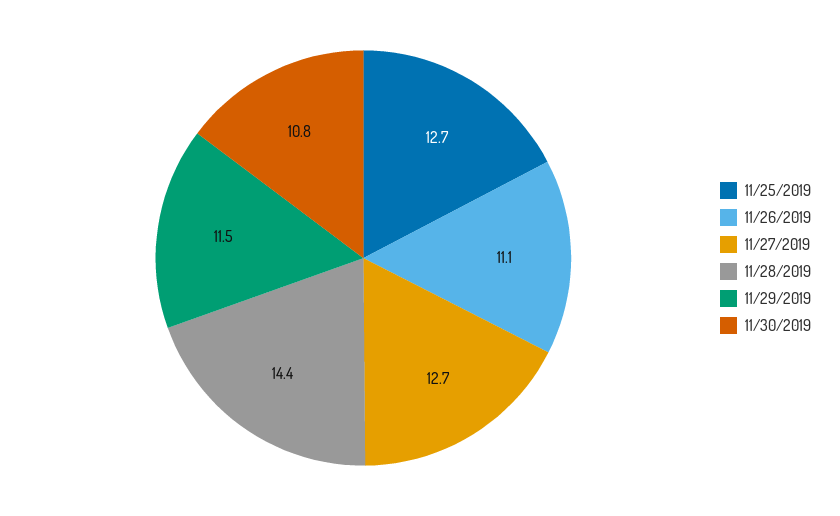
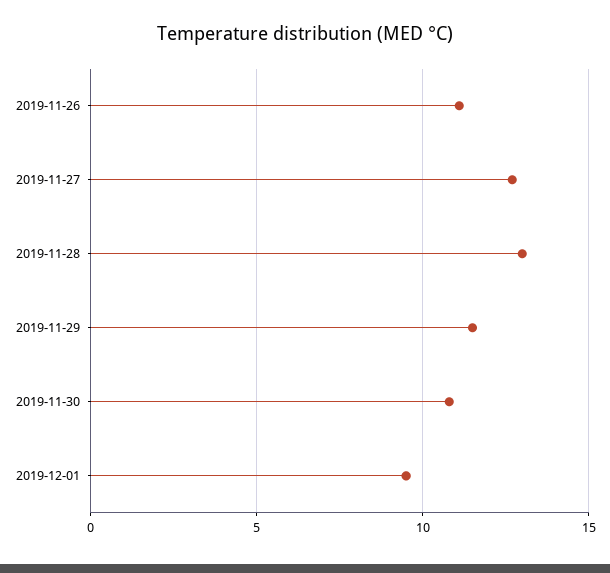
11/25/2019: 12.7 -> none
11/28/2019: 14.4 -> 13
2019-12-01: none -> 9.5

